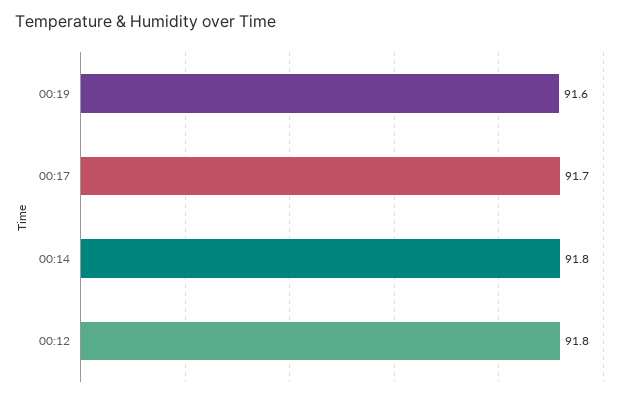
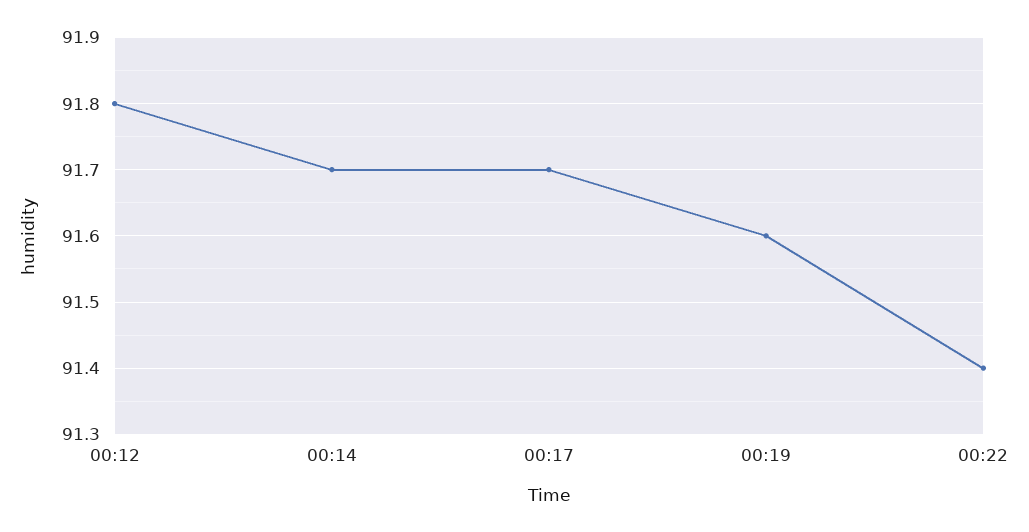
00:14: 91.8 -> 91.7
00:22: none -> 91.4

